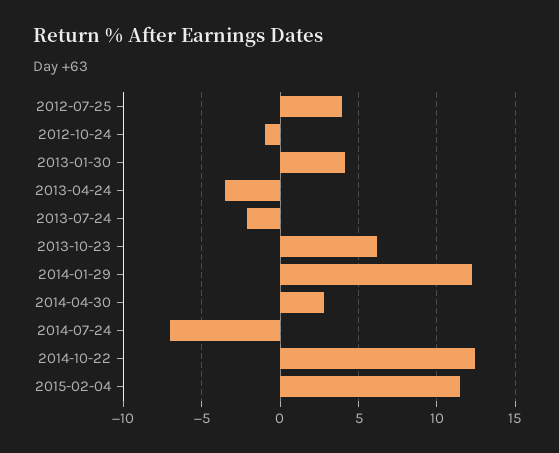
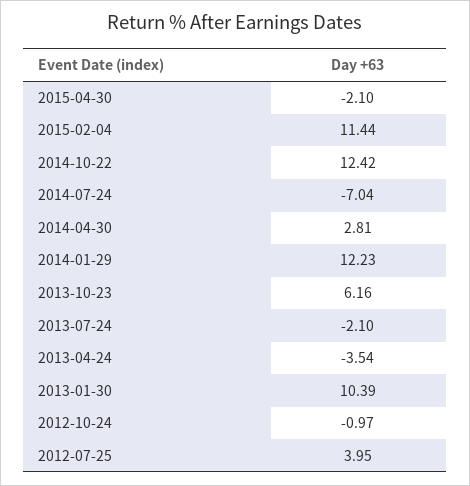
2013-01-30: 4 -> 10.39
2015-04-30: none -> -2.1

